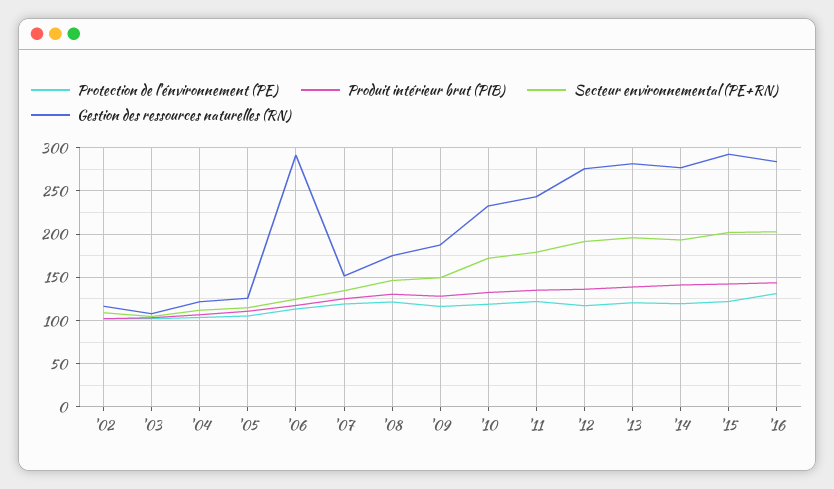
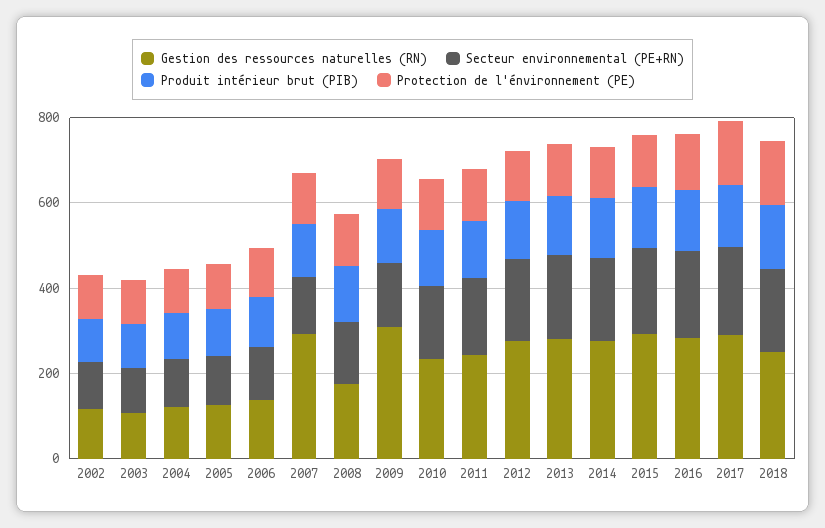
Gestion des ressources naturelles (RN), '06: 290 -> 150
Gestion des ressources naturelles (RN), '07: 150 -> 300
Gestion des ressources naturelles (RN), '09: 190 -> 300
Gestion des ressources naturelles (RN), 2017: none -> 300
Secteur environnemental (PE+RN), 2017: none -> 200
Produit intérieur brut (PIB), 2017: none -> 150
Protection de l'énvironnement (PE), 2017: none -> 150
Gestion des ressources naturelles (RN), 2018: none -> 250
Secteur environnemental (PE+RN), 2018: none -> 200
Produit intérieur brut (PIB), 2018: none -> 150
Protection de l'énvironnement (PE), 2018: none -> 150

